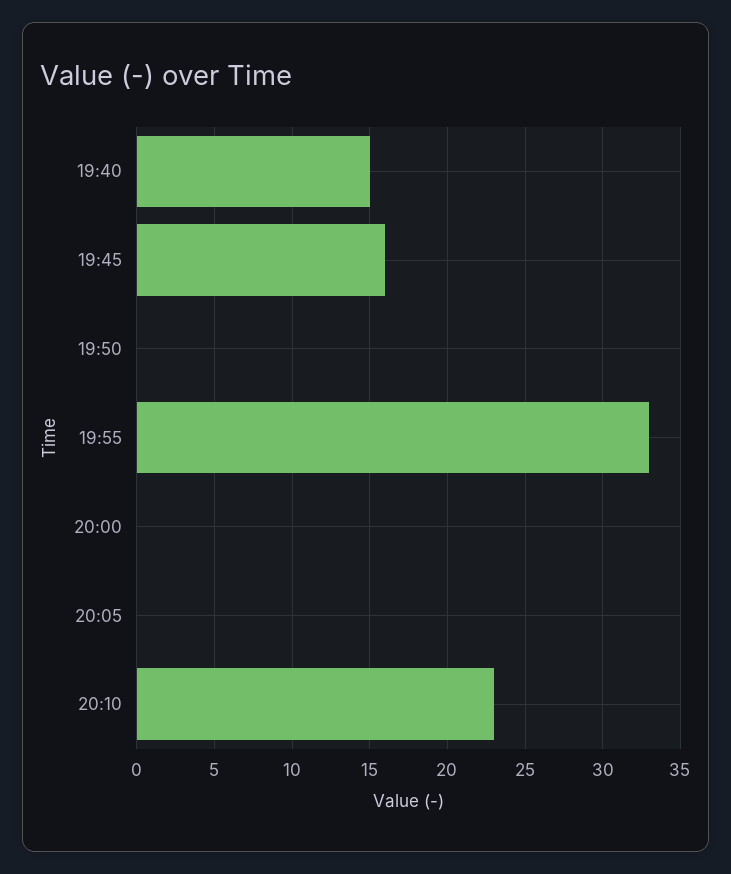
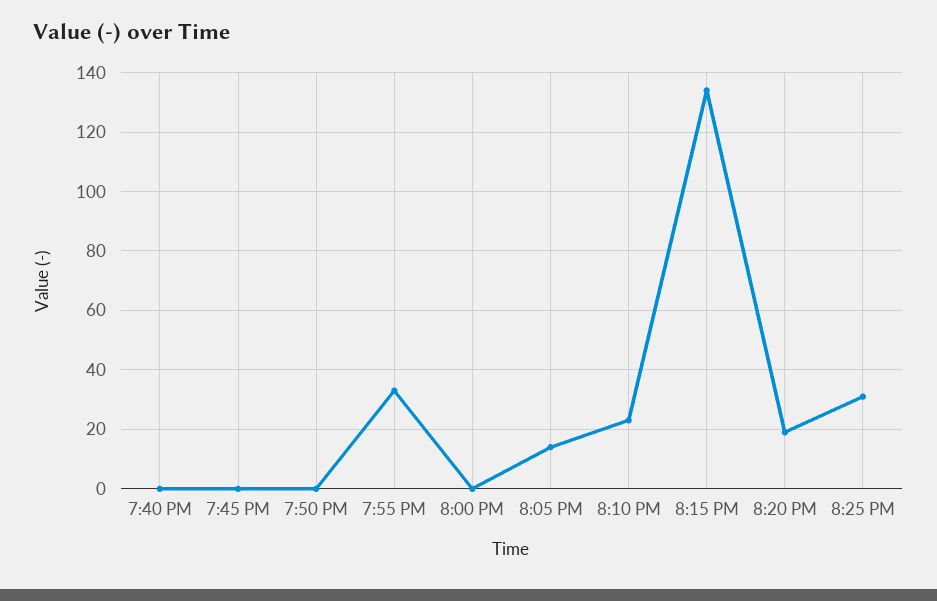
19:40: 15 -> 0
19:45: 16 -> 0
20:05: 0 -> 15
8:15 PM: none -> 135
8:20 PM: none -> 20
8:25 PM: none -> 30

